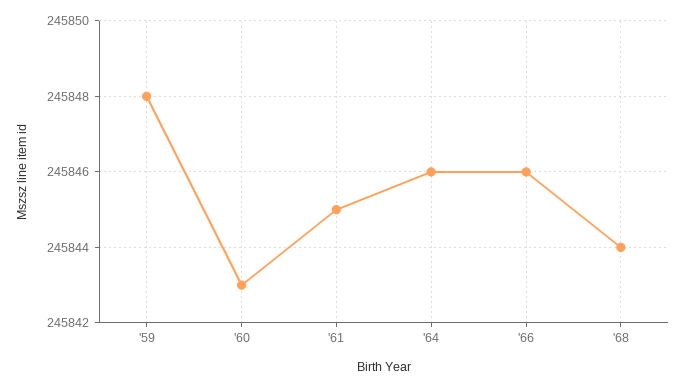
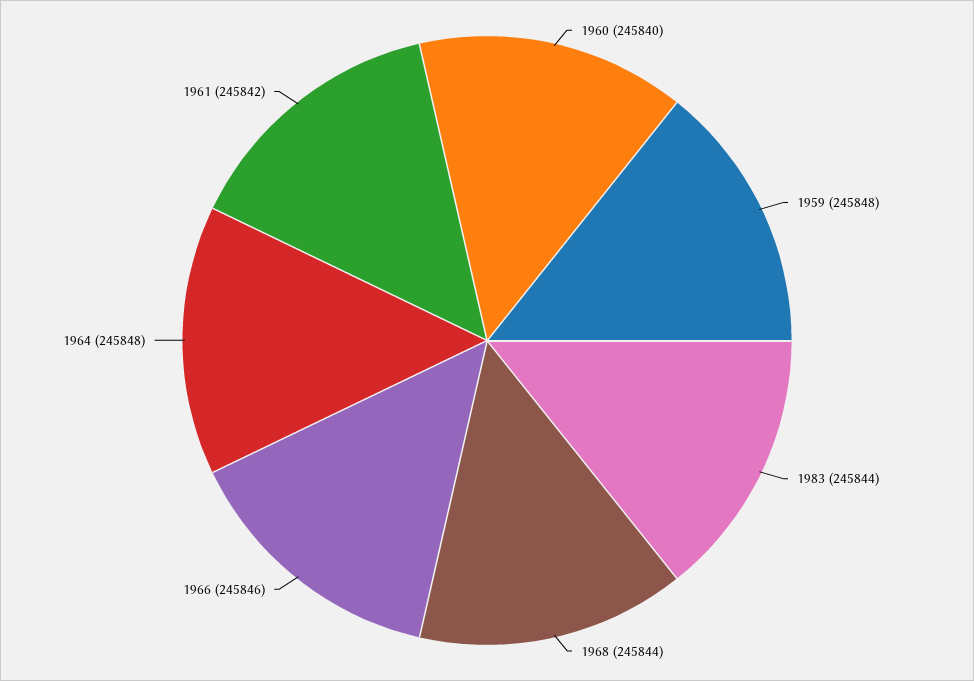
'60: 245843 -> 245840
'61: 245845 -> 245842
'64: 245846 -> 245848
1983: none -> 245844

